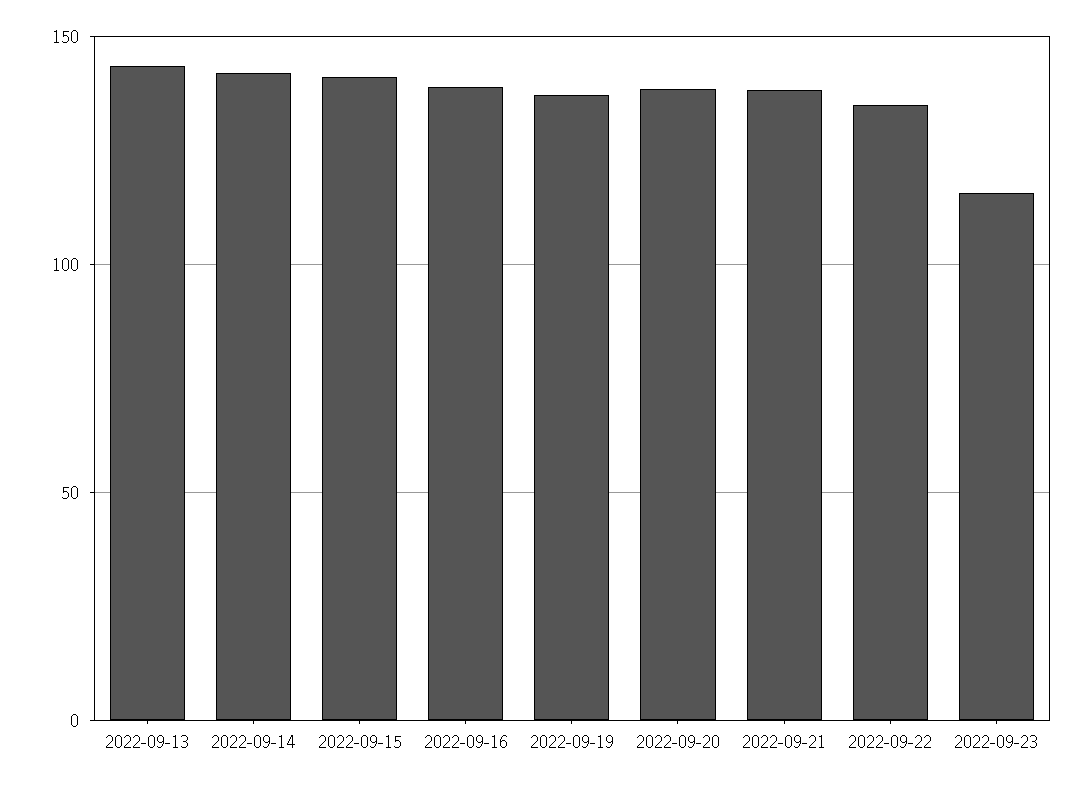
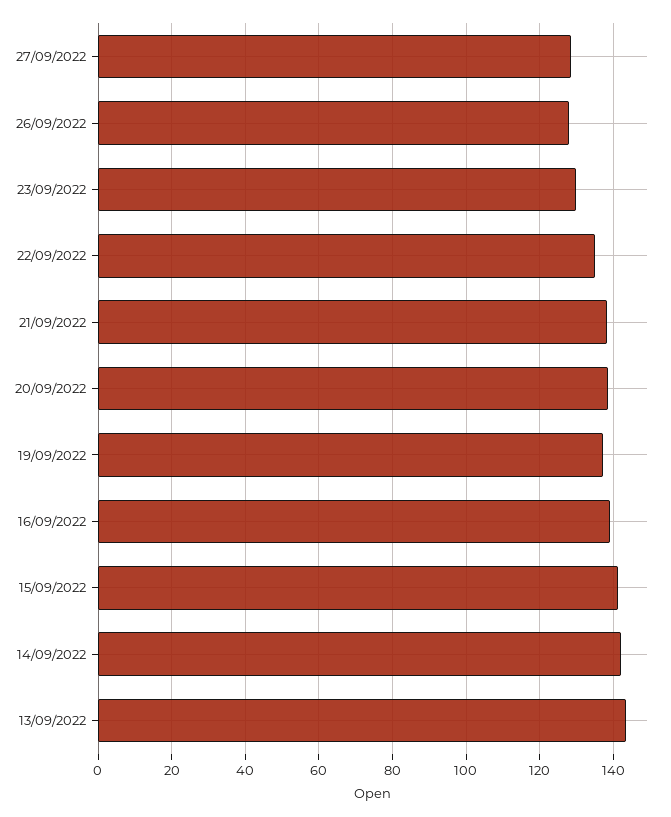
2022-09-23: 115 -> 130
27/09/2022: none -> 128
26/09/2022: none -> 128

